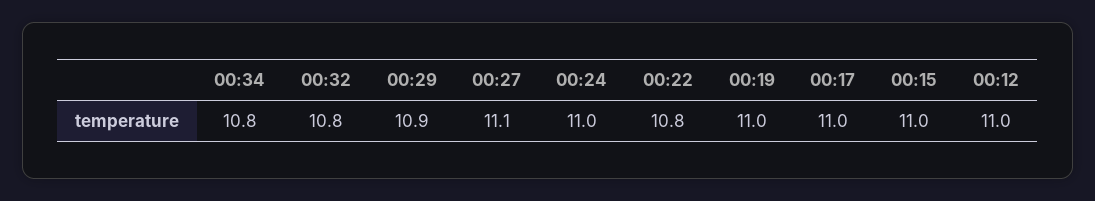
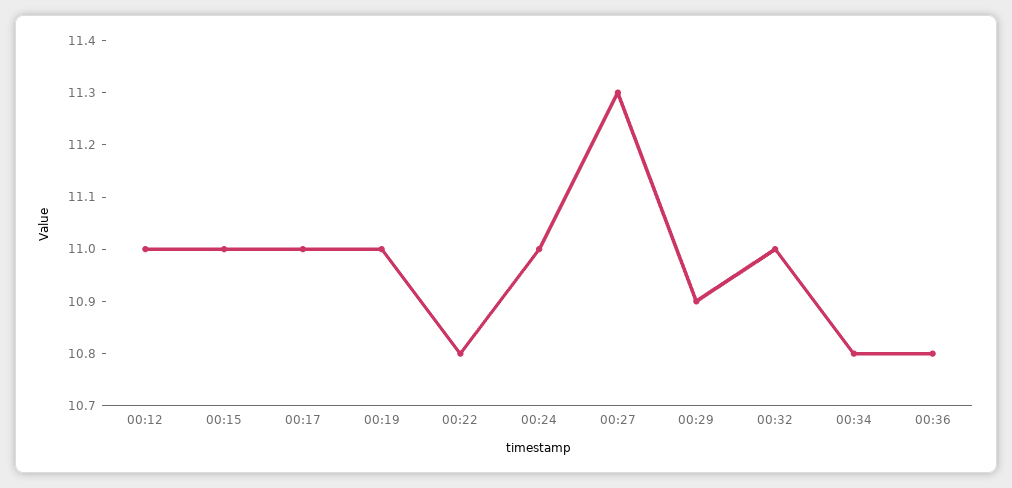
00:32: 10.8 -> 11
00:27: 11.1 -> 11.3
00:36: none -> 10.8

